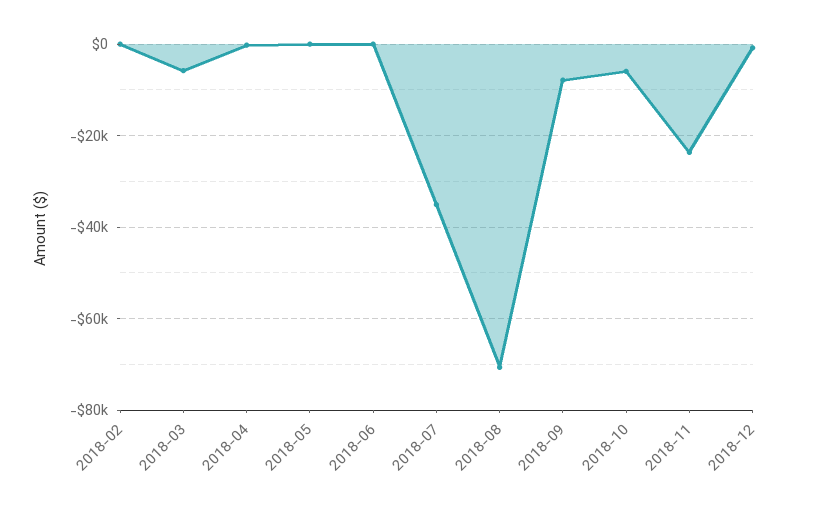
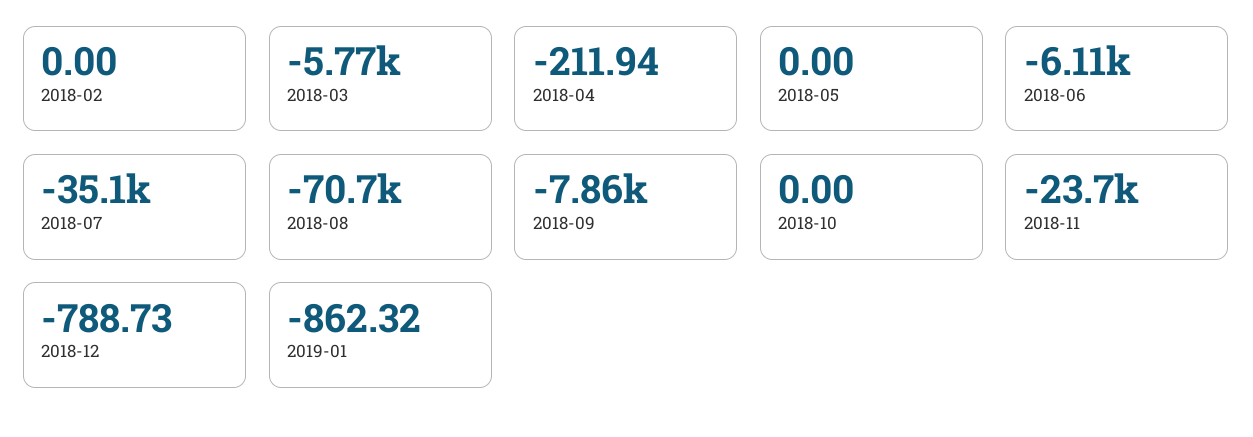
2018-06: 0 -> -6110
2018-10: -6000 -> 0
2019-01: none -> -862.32

